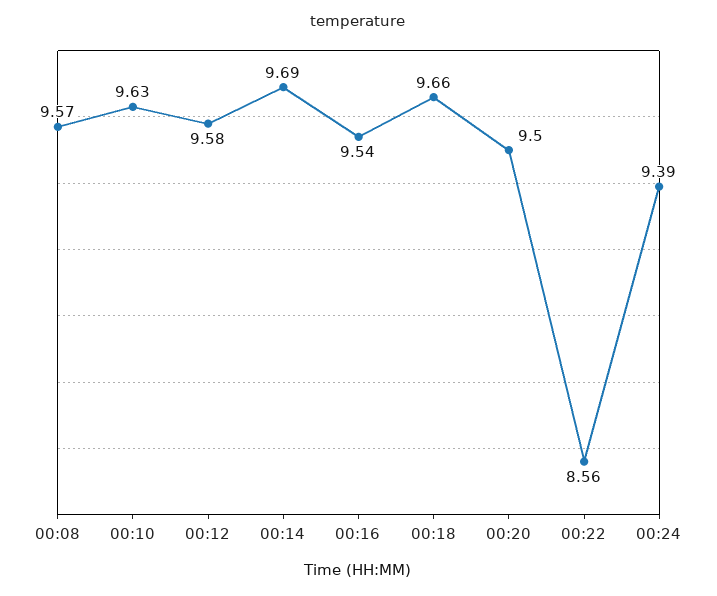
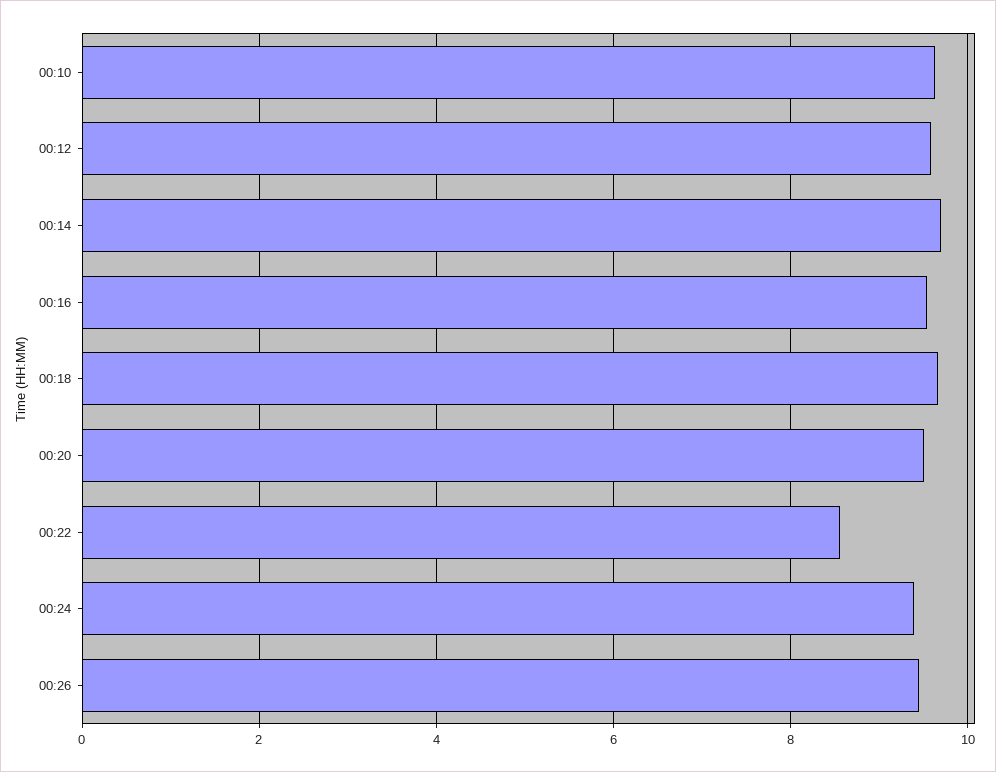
00:08: 9.57 -> none
00:26: none -> 9.4

